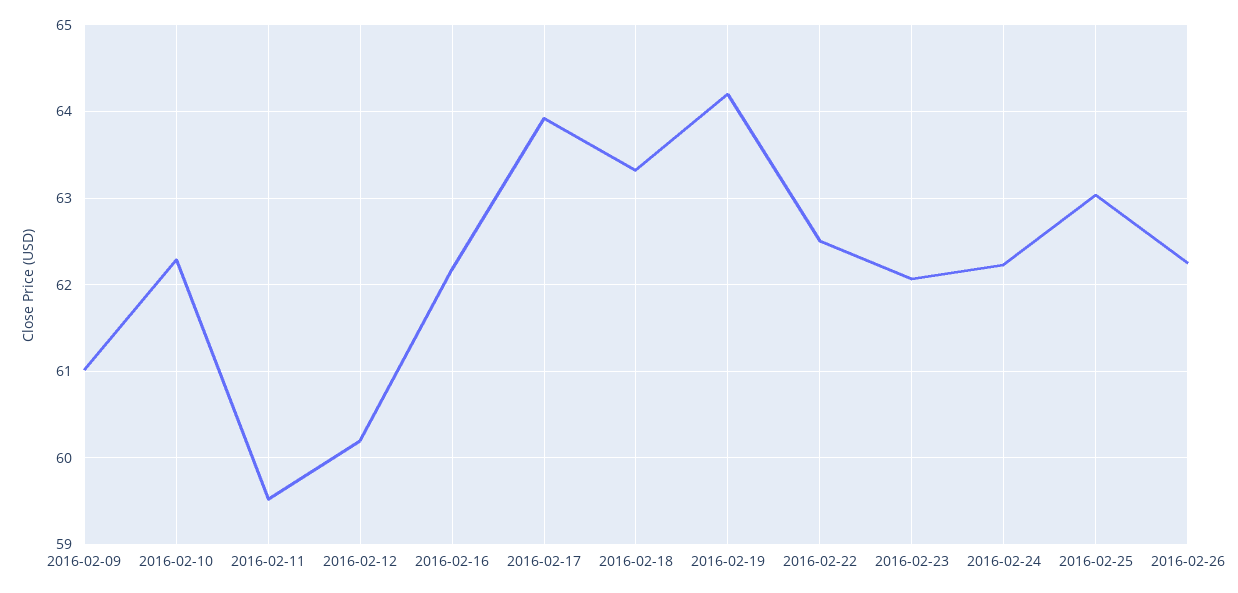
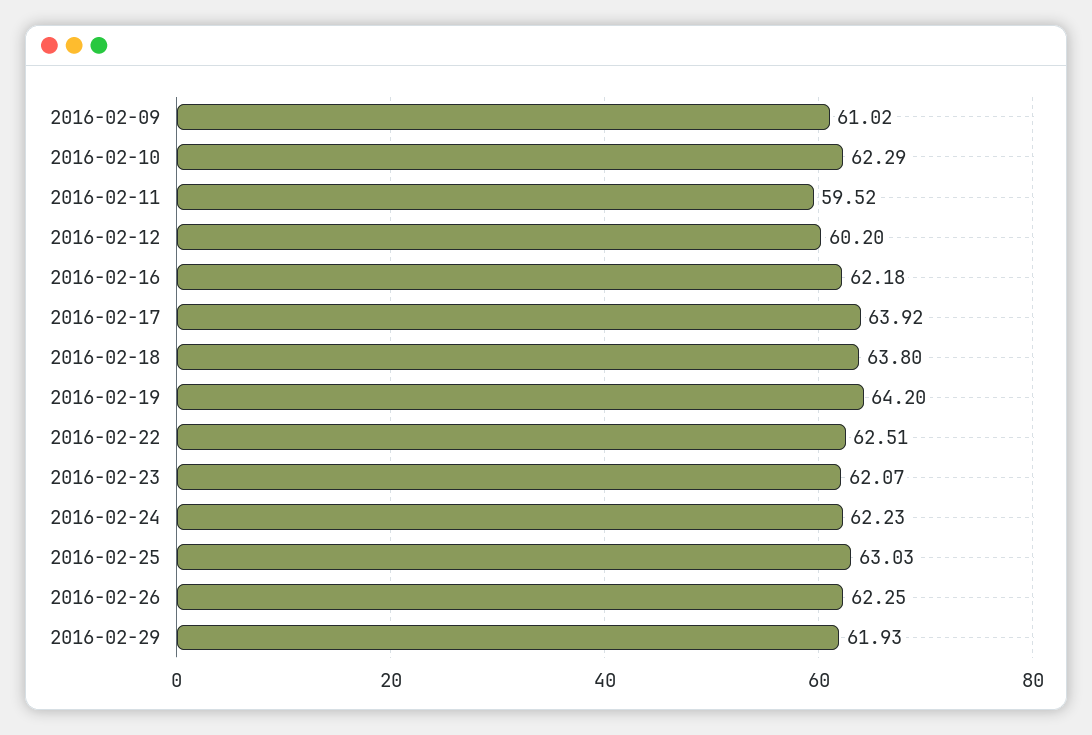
2016-02-18: 63.3 -> 63.8
2016-02-29: none -> 61.93

